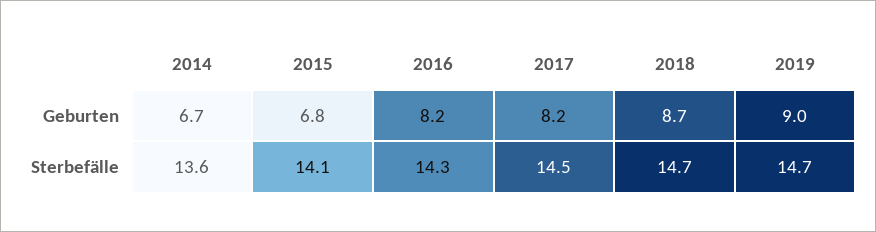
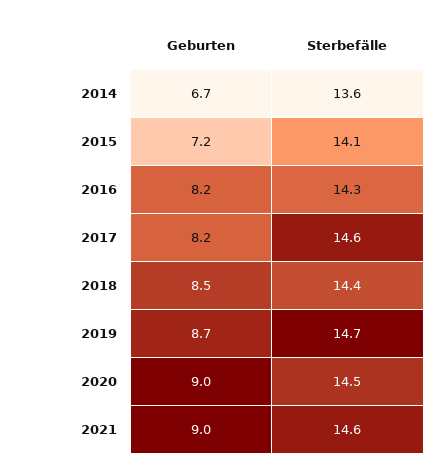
2015, Geburten: 6.8 -> 7.2
2018, Geburten: 8.7 -> 8.5
2019, Geburten: 9 -> 8.7
2017, Sterbefälle: 14.5 -> 14.6
2018, Sterbefälle: 14.7 -> 14.4
2020, Geburten: none -> 9
2020, Sterbefälle: none -> 14.5
2021, Geburten: none -> 9
2021, Sterbefälle: none -> 14.6

